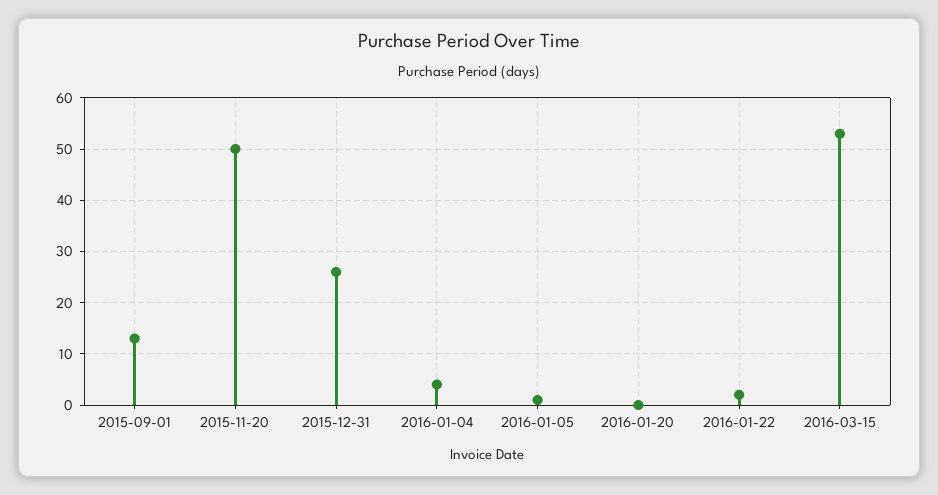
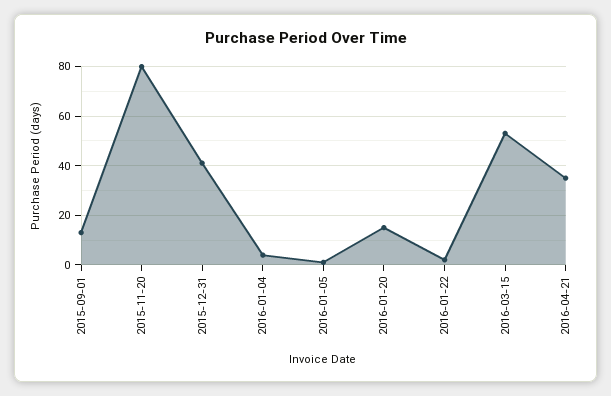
2015-11-20: 50 -> 80
2015-12-31: 25 -> 40
2016-01-20: 0 -> 15
2016-04-21: none -> 35

